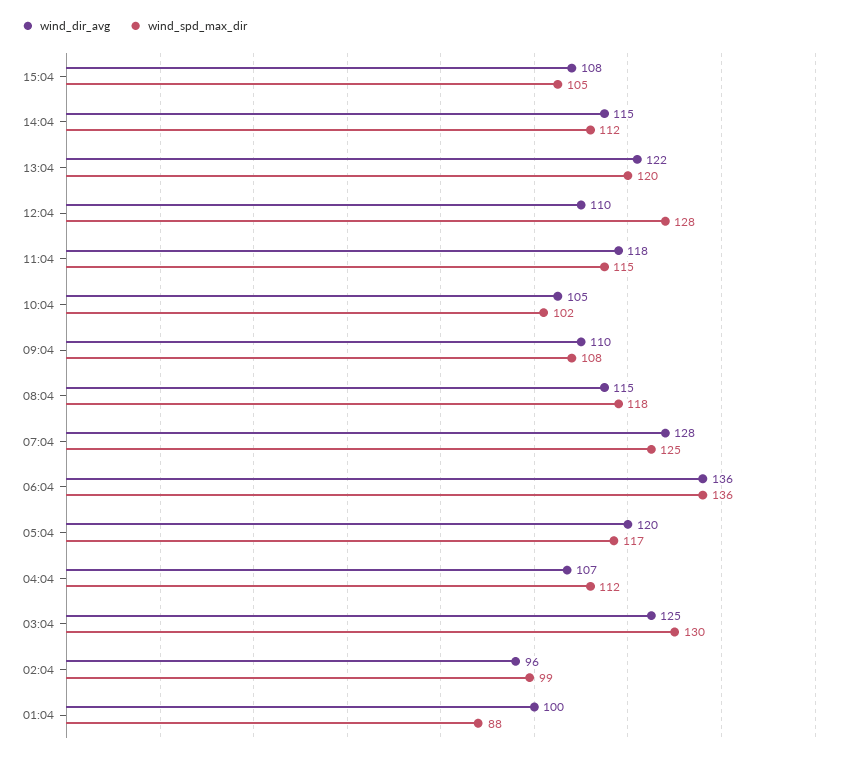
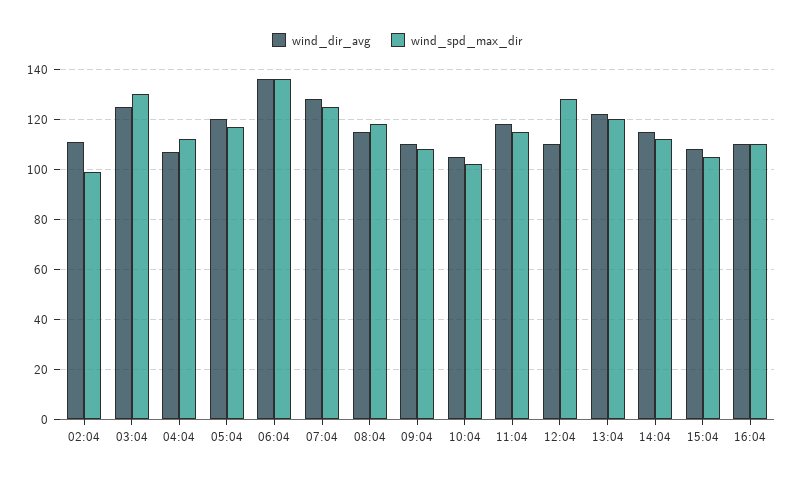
wind_dir_avg, 02:04: 96 -> 110
wind_dir_avg, 01:04: 100 -> none
wind_spd_max_dir, 01:04: 88 -> none
wind_dir_avg, 16:04: none -> 110
wind_spd_max_dir, 16:04: none -> 110

